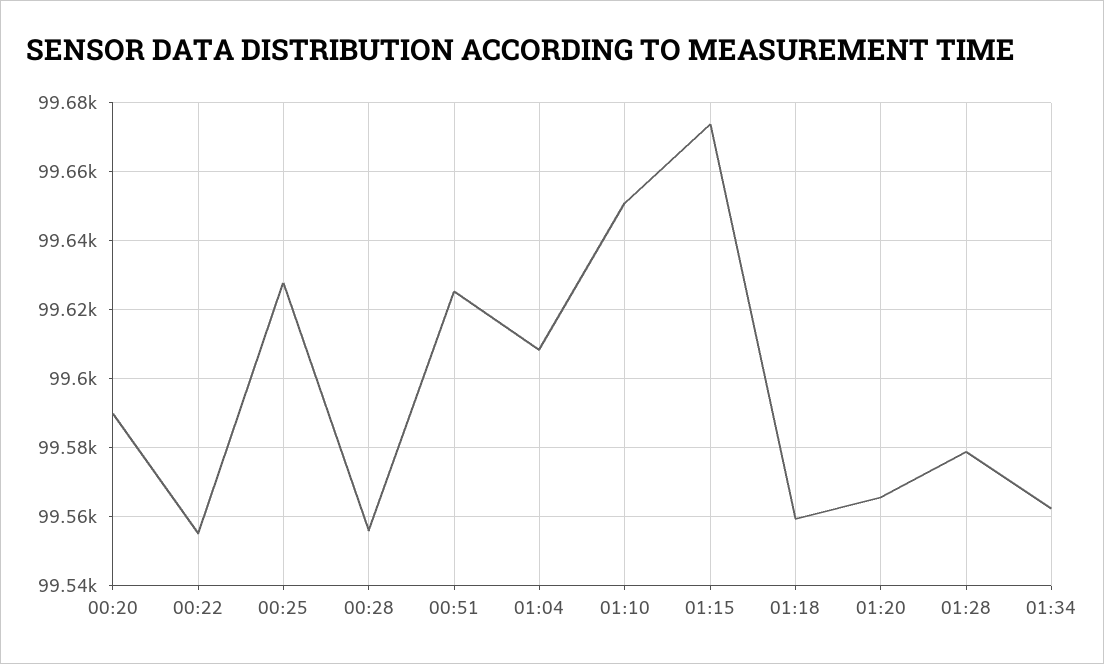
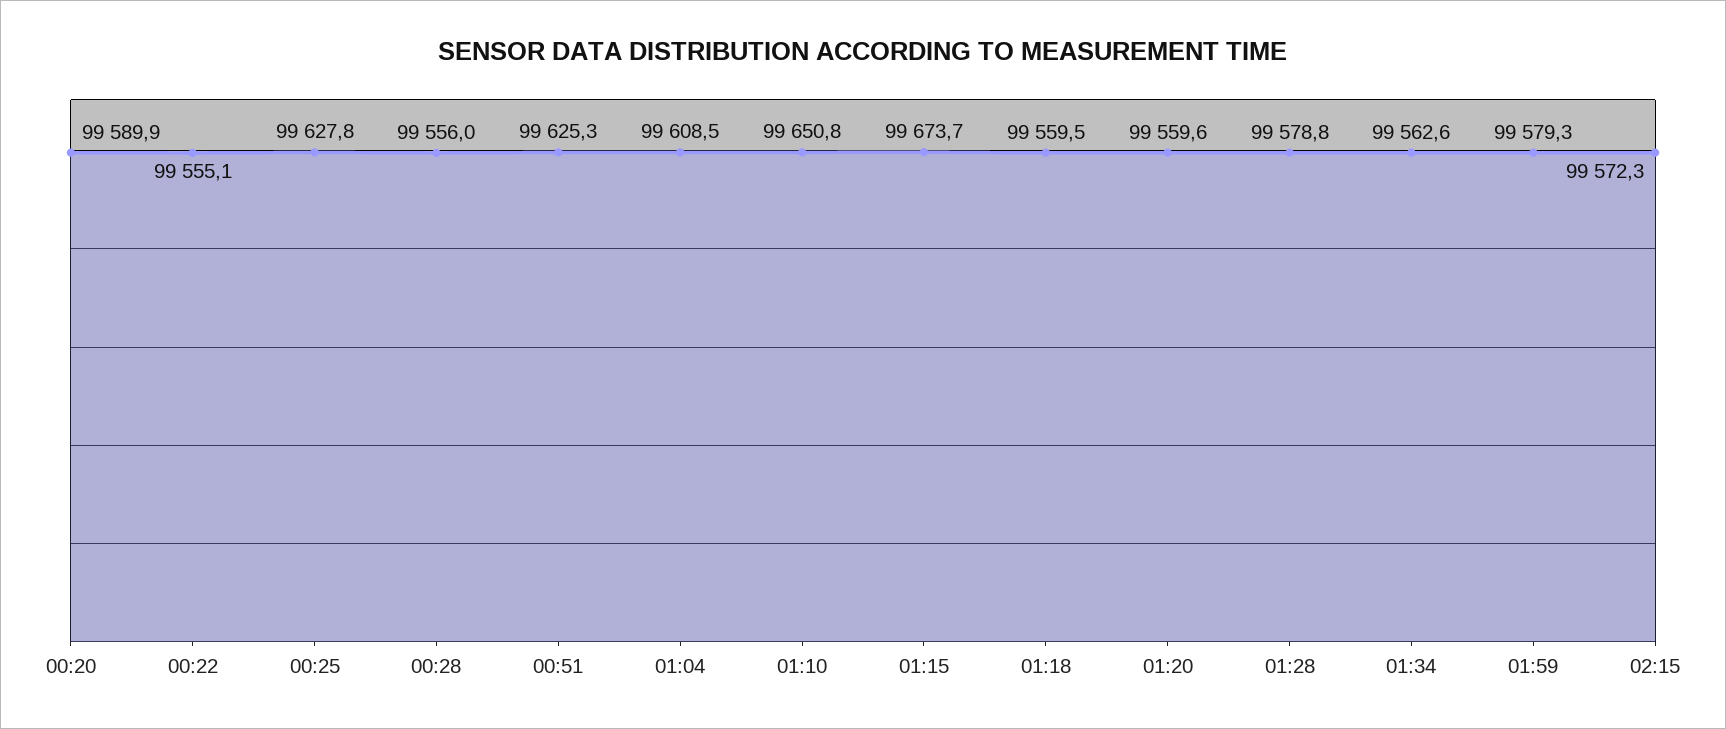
01:20: 99566 -> 99559.6
01:59: none -> 99579.3
02:15: none -> 99572.3

